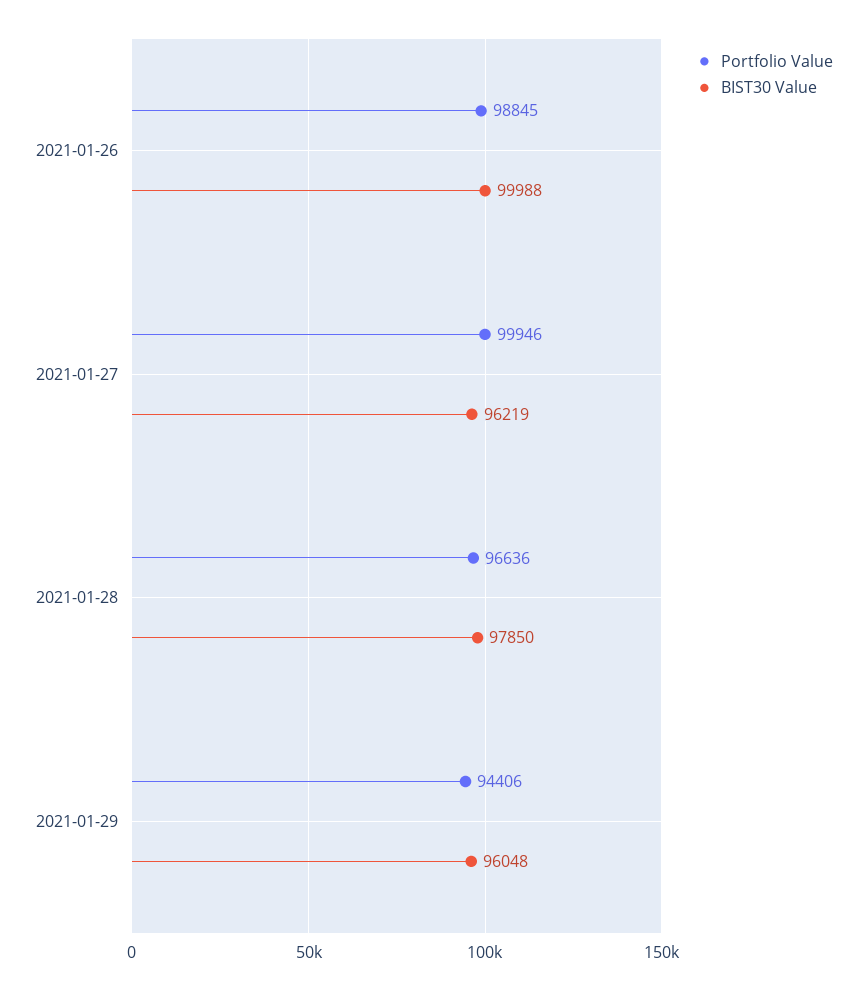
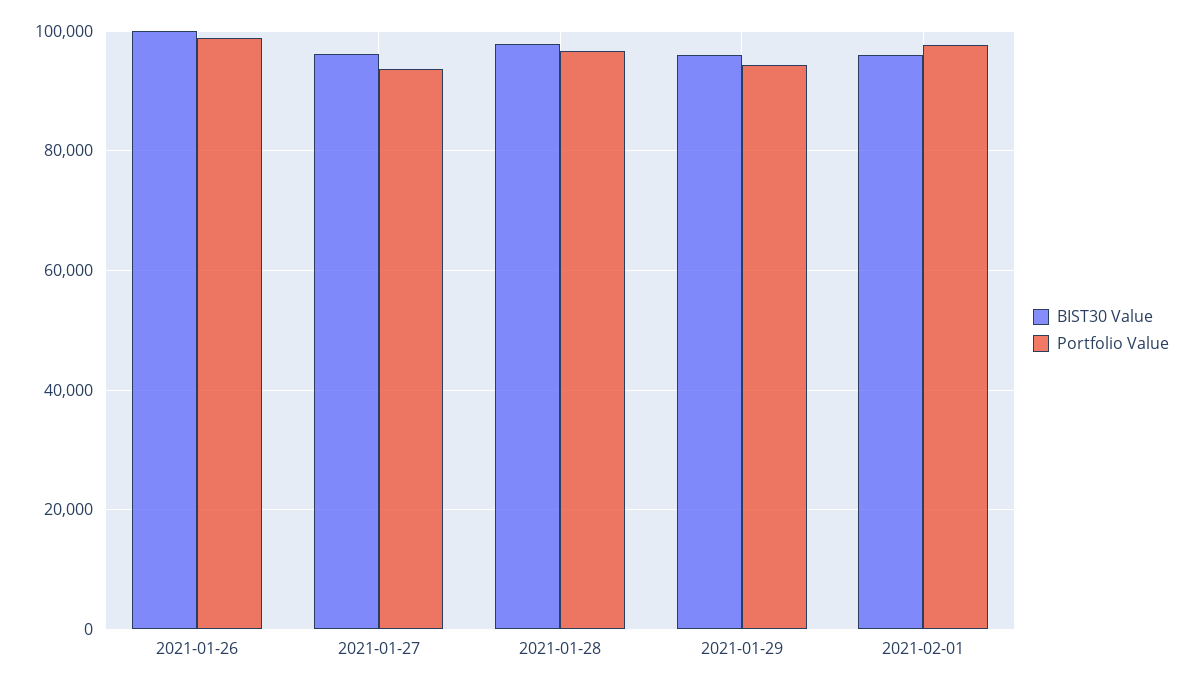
Portfolio Value, 2021-01-27: 99946 -> 94000
BIST30 Value, 2021-02-01: none -> 96000
Portfolio Value, 2021-02-01: none -> 98000

